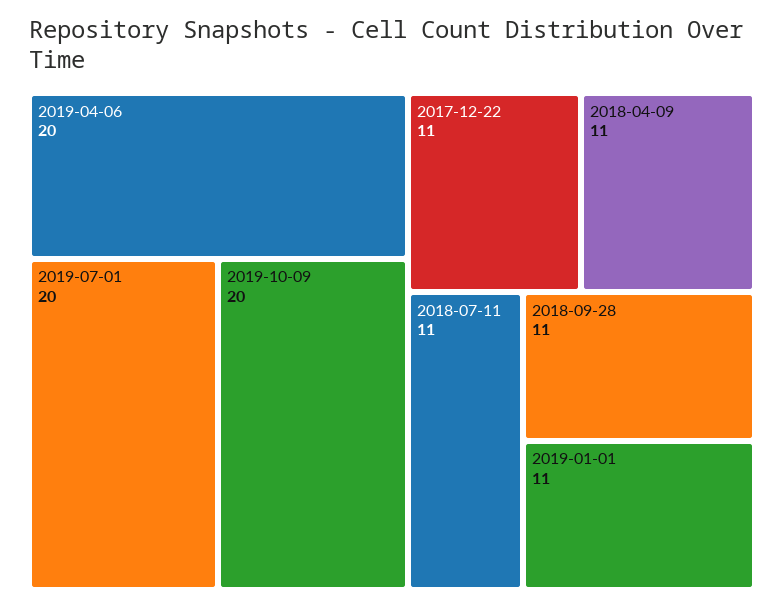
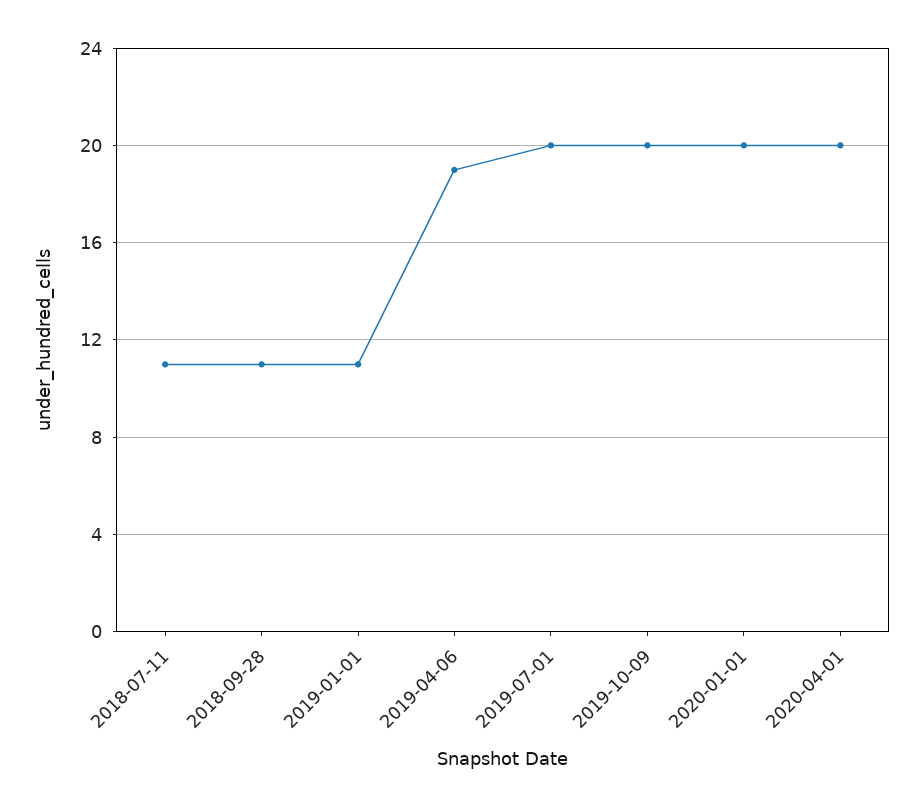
2019-04-06: 20 -> 19
2017-12-22: 11 -> none
2018-04-09: 11 -> none
2020-01-01: none -> 20
2020-04-01: none -> 20

